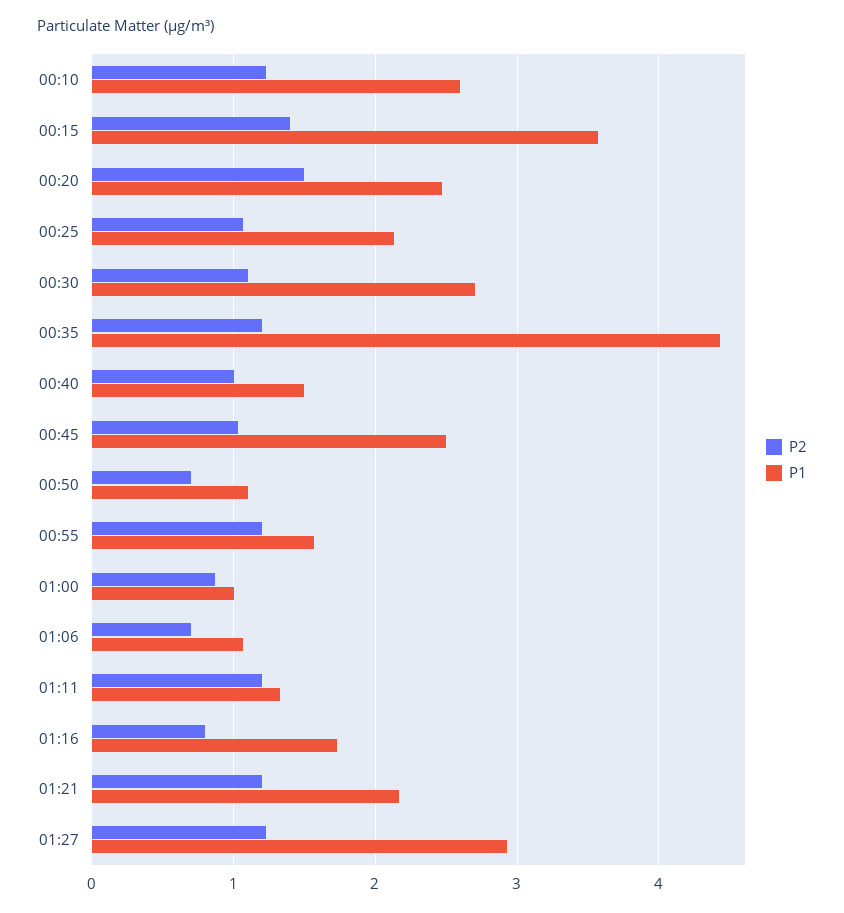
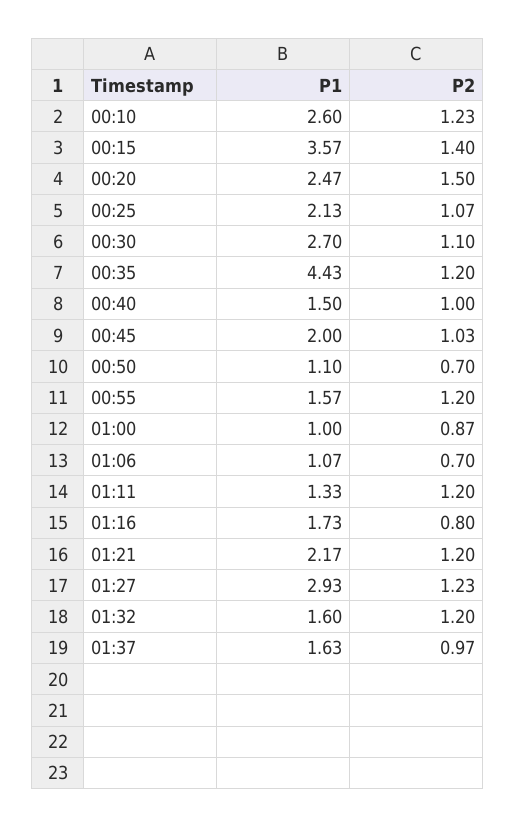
P1, 00:45: 2.5 -> 2
P1, 01:32: none -> 1.6
P2, 01:32: none -> 1.2
P1, 01:37: none -> 1.63
P2, 01:37: none -> 0.97

